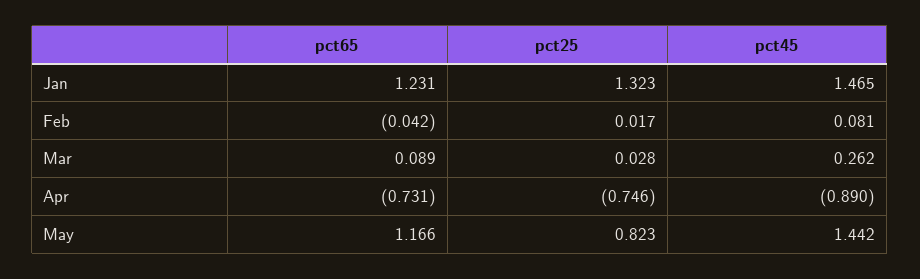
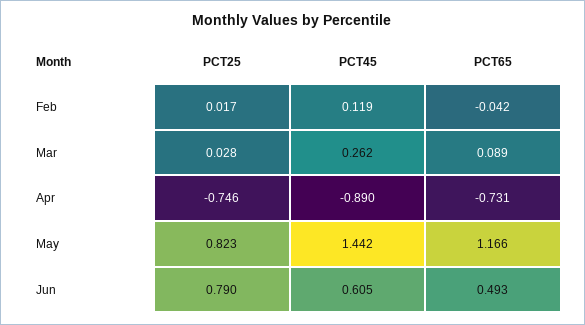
pct65, Jan: 1.231 -> none
pct25, Jan: 1.323 -> none
pct45, Jan: 1.465 -> none
pct45, Feb: 0.081 -> 0.119
pct25, Jun: none -> 0.79
pct45, Jun: none -> 0.605
pct65, Jun: none -> 0.493

